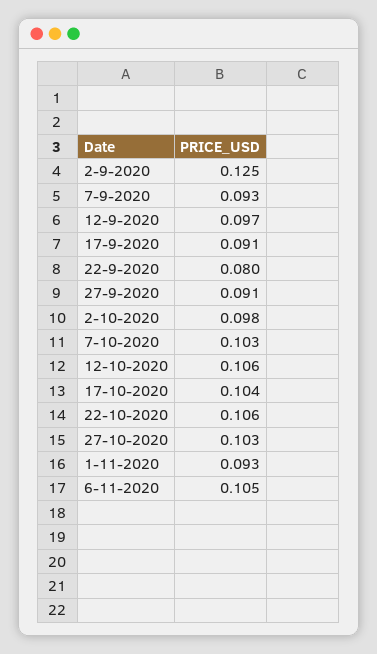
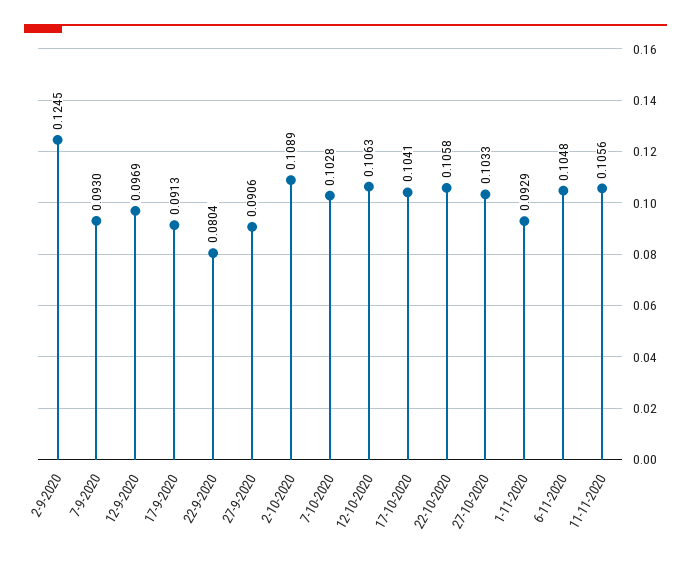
2-10-2020: 0.098 -> 0.1089
11-11-2020: none -> 0.1056

